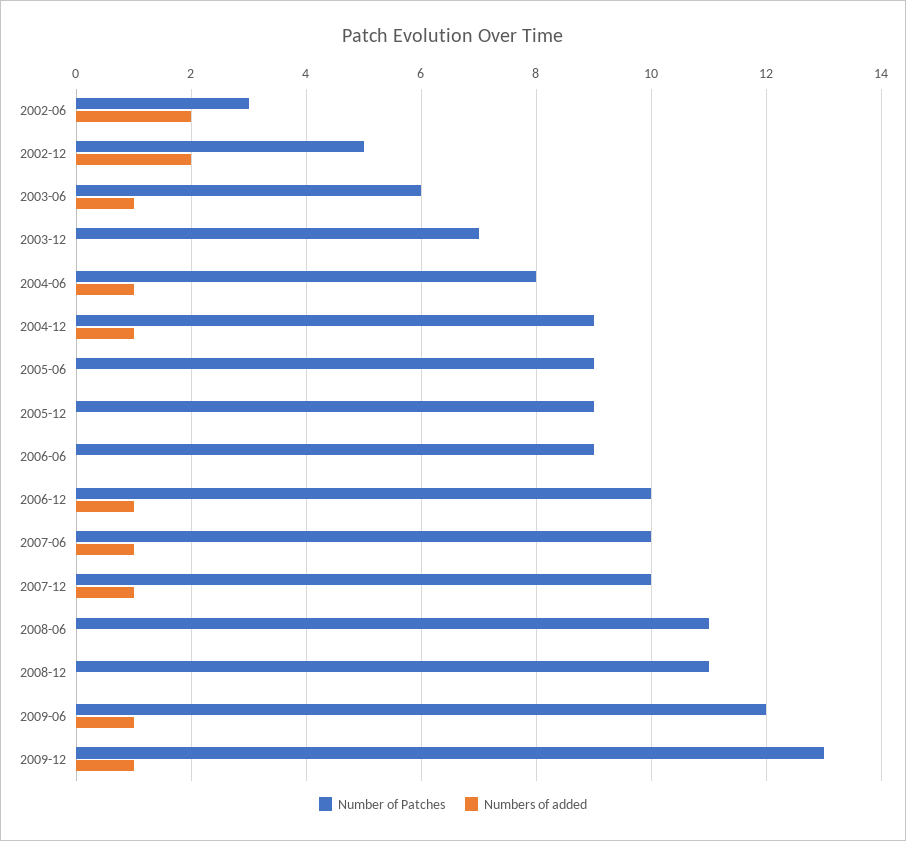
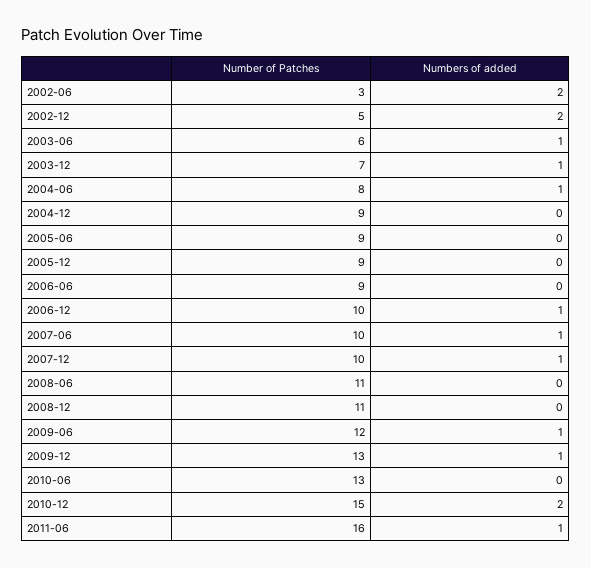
Numbers of added, 2003-12: 0 -> 1
Numbers of added, 2004-12: 1 -> 0
Number of Patches, 2010-06: none -> 13
Numbers of added, 2010-06: none -> 0
Number of Patches, 2010-12: none -> 15
Numbers of added, 2010-12: none -> 2
Number of Patches, 2011-06: none -> 16
Numbers of added, 2011-06: none -> 1

